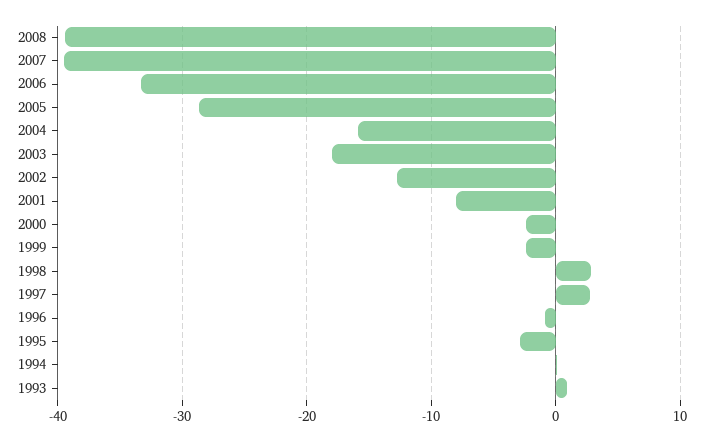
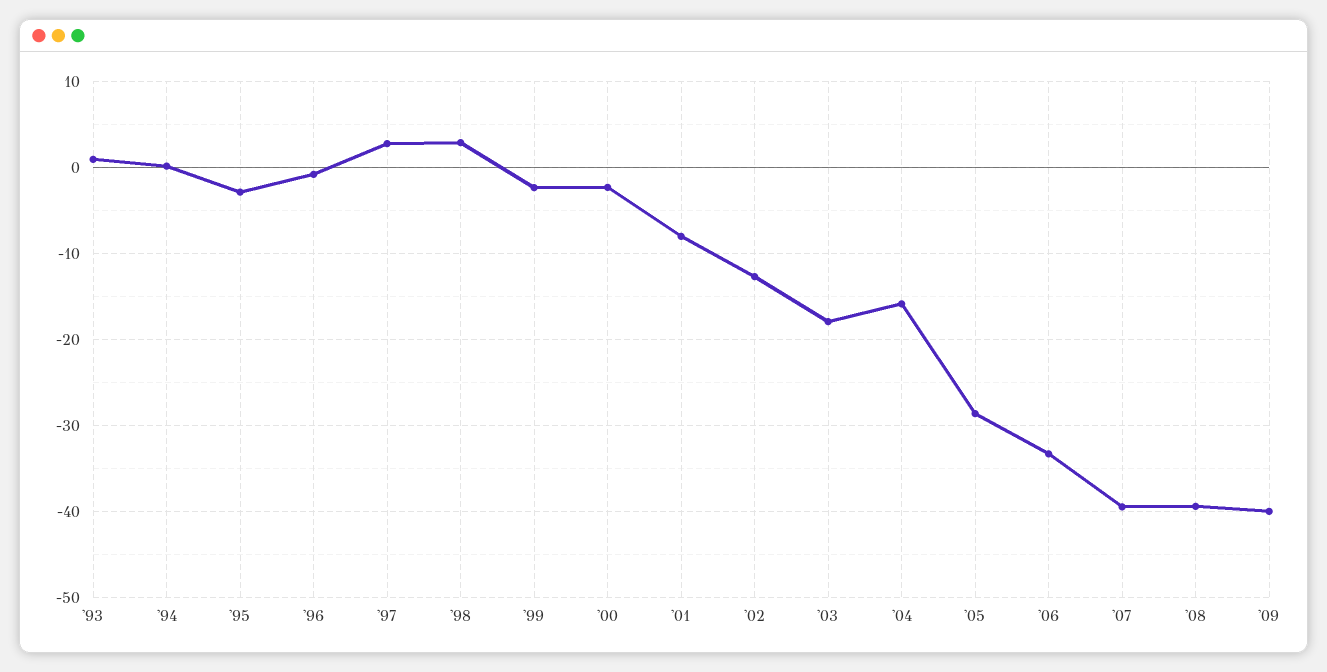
'09: none -> -40

